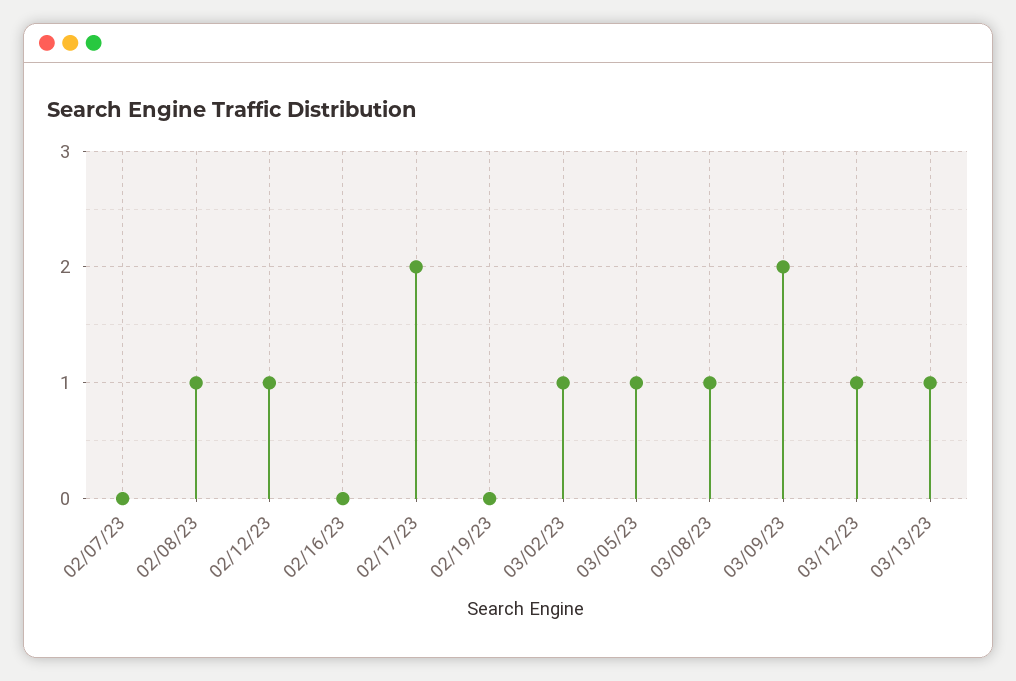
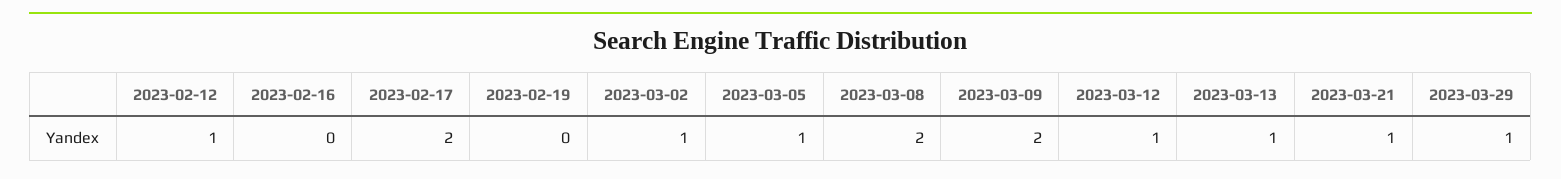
02/07/23: 0 -> none
02/08/23: 1 -> none
03/08/23: 1 -> 2
2023-03-21: none -> 1
2023-03-29: none -> 1

